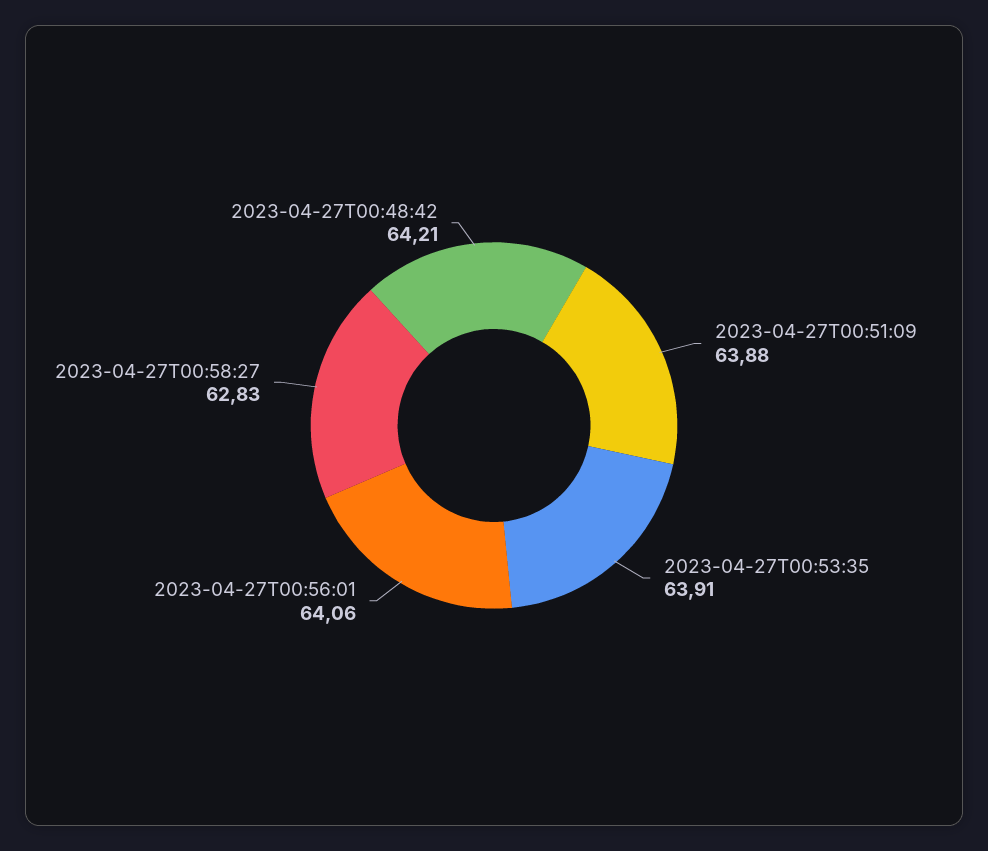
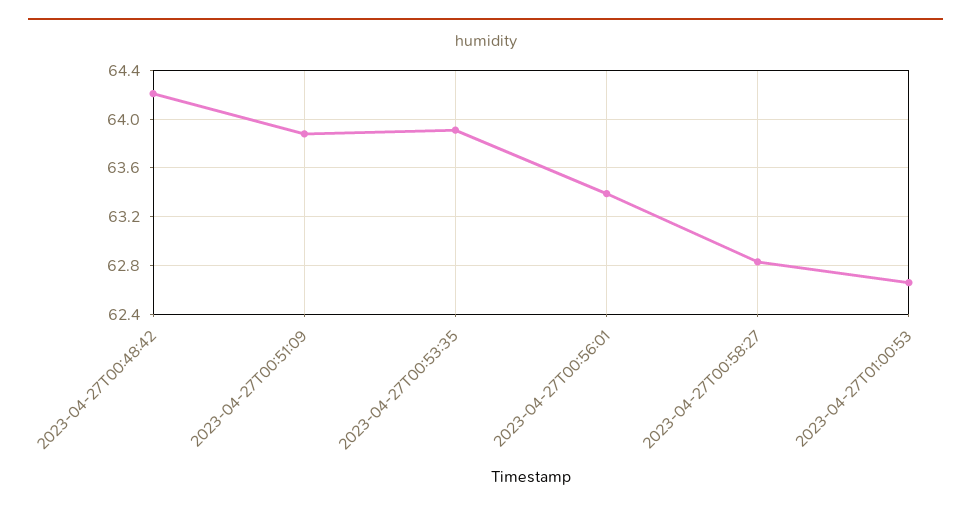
2023-04-27T00:56:01: 64.06 -> 63.4
2023-04-27T01:00:53: none -> 62.65

